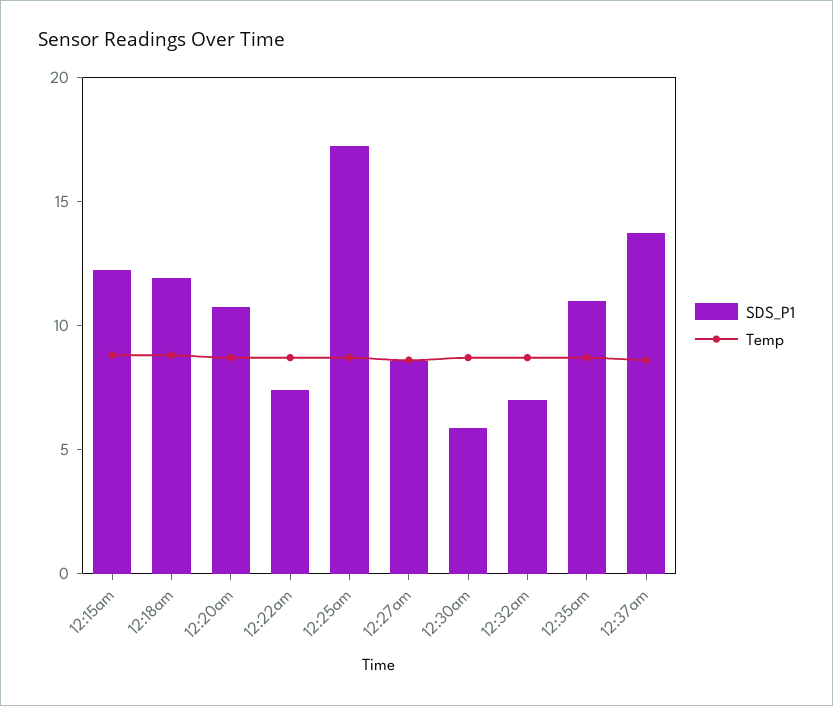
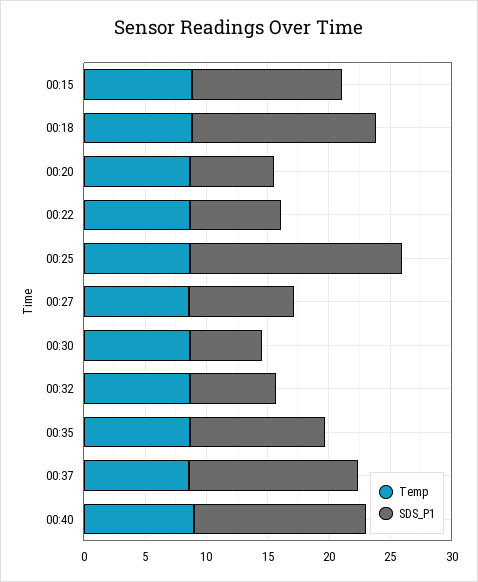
SDS_P1, 12:18am: 12 -> 15
SDS_P1, 12:20am: 11 -> 7
Temp, 00:40: none -> 9
SDS_P1, 00:40: none -> 14

